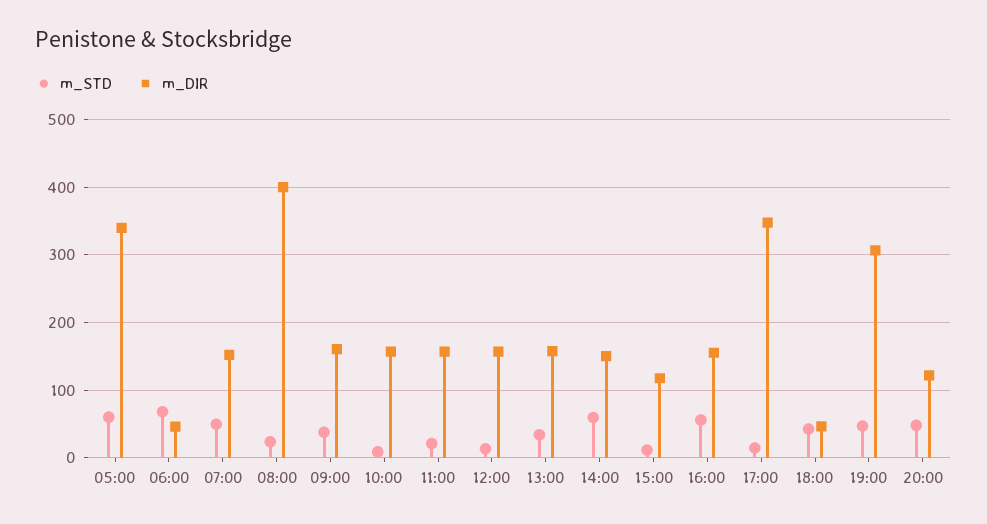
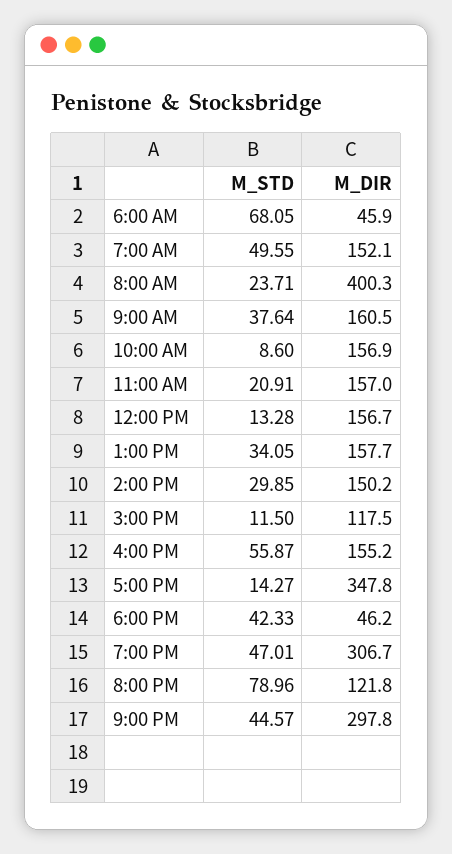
m_STD, 05:00: 60 -> none
m_DIR, 05:00: 340 -> none
m_STD, 14:00: 60 -> 29.85
m_STD, 20:00: 50 -> 78.96
m_STD, 9:00 PM: none -> 44.57
m_DIR, 9:00 PM: none -> 297.8

